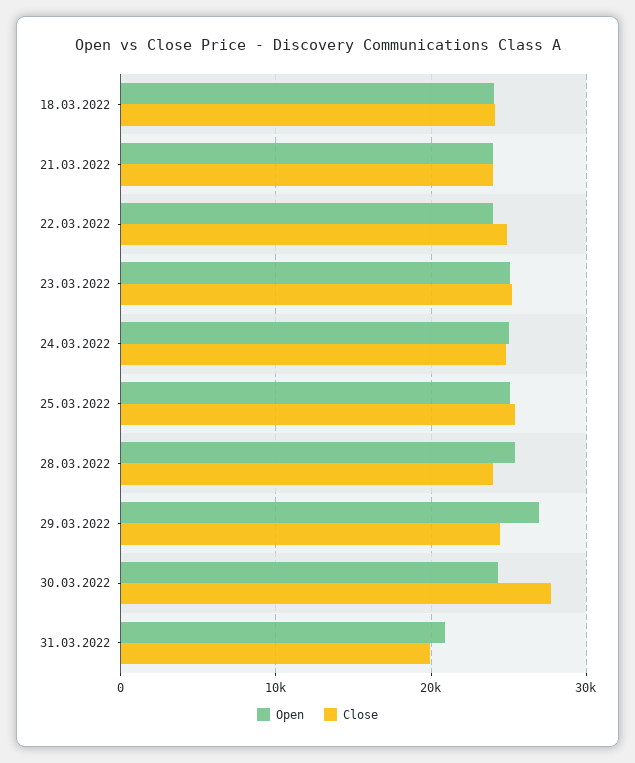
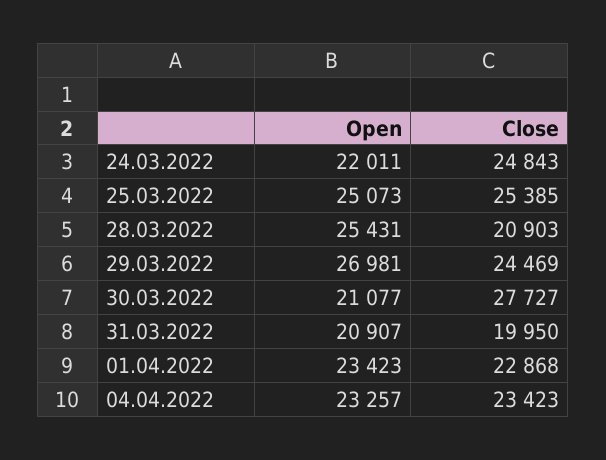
Open, 18.03.2022: 24000 -> none
Close, 18.03.2022: 24000 -> none
Open, 21.03.2022: 24000 -> none
Close, 21.03.2022: 24000 -> none
Open, 22.03.2022: 24000 -> none
Close, 22.03.2022: 25000 -> none
Open, 23.03.2022: 25000 -> none
Close, 23.03.2022: 25000 -> none
Open, 24.03.2022: 25000 -> 22011
Close, 28.03.2022: 24000 -> 20903
Open, 30.03.2022: 24000 -> 21077
Open, 01.04.2022: none -> 23423
Close, 01.04.2022: none -> 22868
Open, 04.04.2022: none -> 23257
Close, 04.04.2022: none -> 23423

